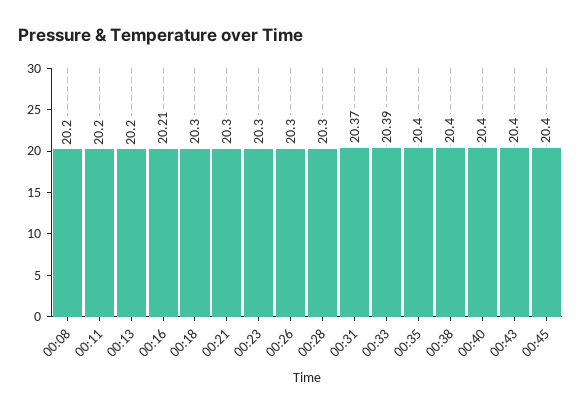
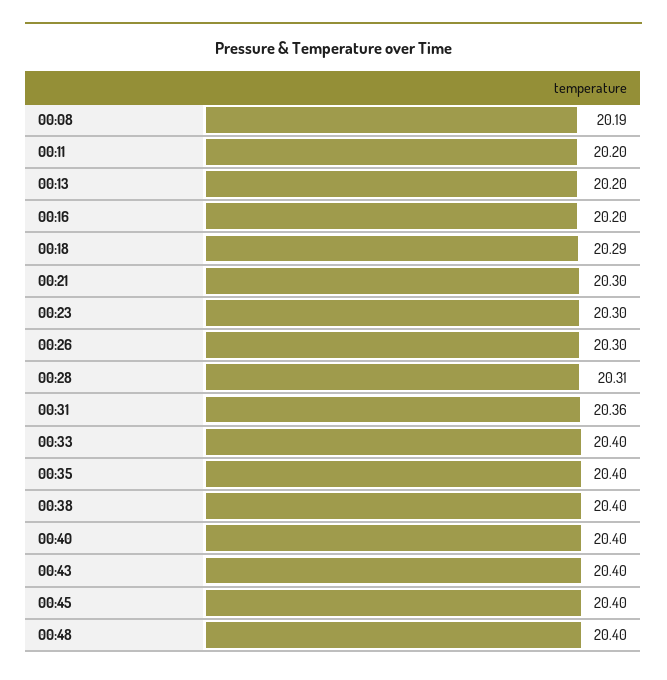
00:08: 20.2 -> 20.19
00:16: 20.21 -> 20.2
00:18: 20.3 -> 20.29
00:28: 20.3 -> 20.31
00:31: 20.37 -> 20.36
00:33: 20.39 -> 20.4
00:48: none -> 20.4

